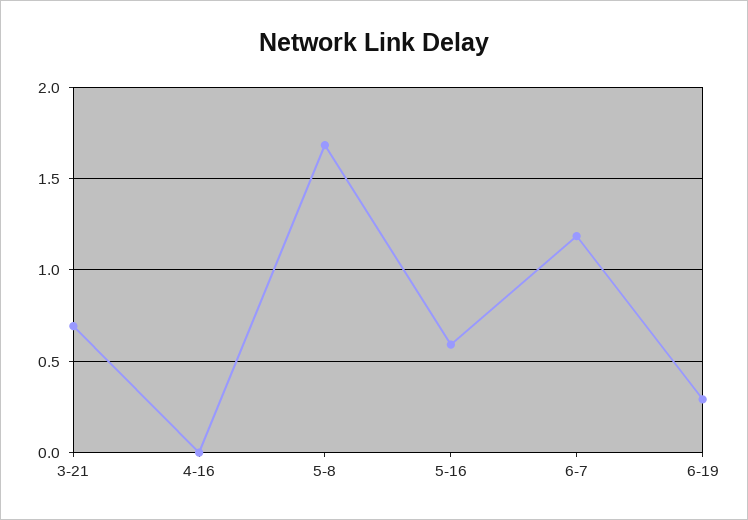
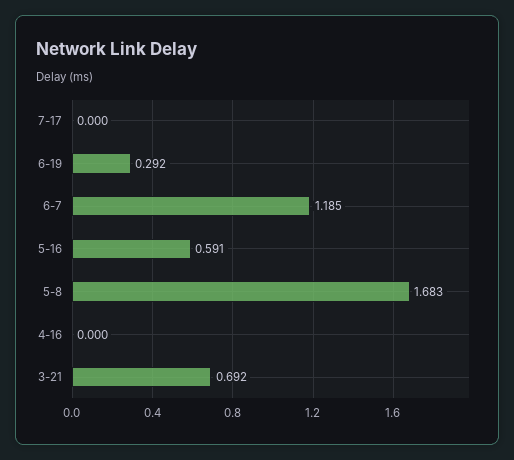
7-17: none -> 0

